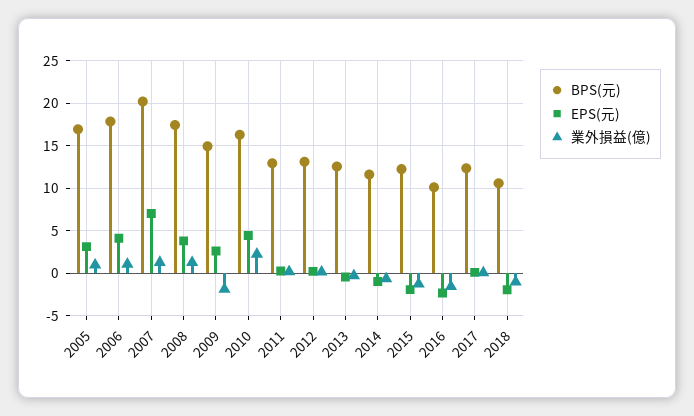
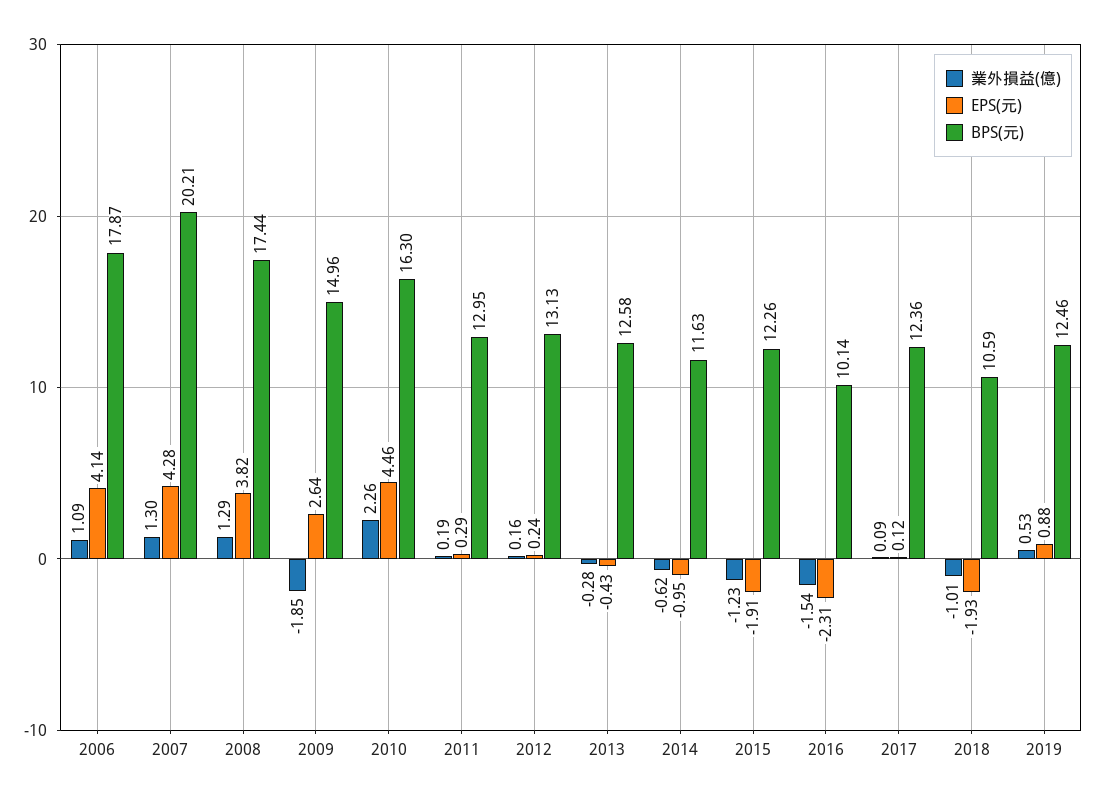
BPS(元), 2005: 17 -> none
EPS(元), 2005: 3 -> none
業外損益(億), 2005: 1 -> none
EPS(元), 2007: 7 -> 4.28
業外損益(億), 2019: none -> 0.53
EPS(元), 2019: none -> 0.88
BPS(元), 2019: none -> 12.46

